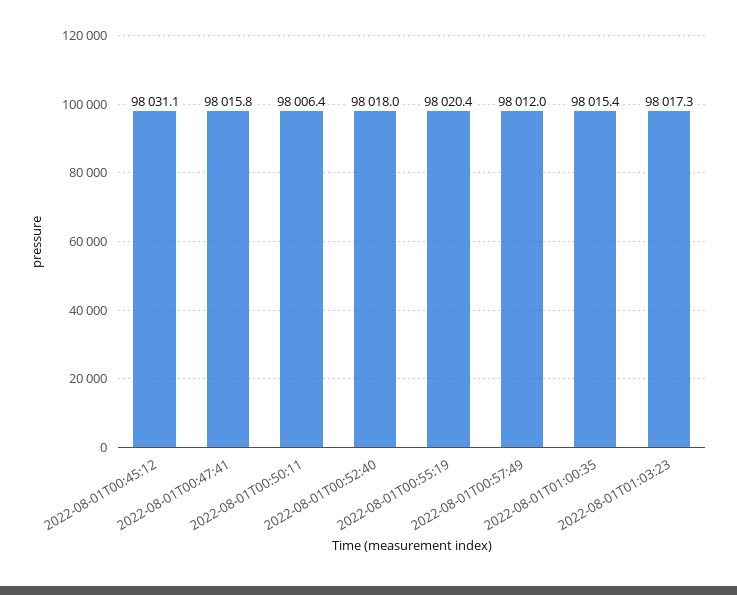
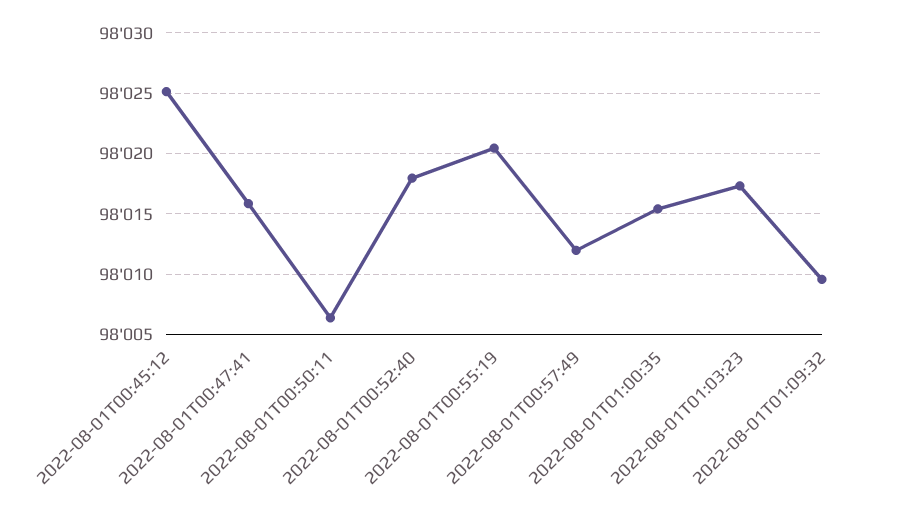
2022-08-01T00:45:12: 98031.1 -> 98025
2022-08-01T01:09:32: none -> 98009.5

